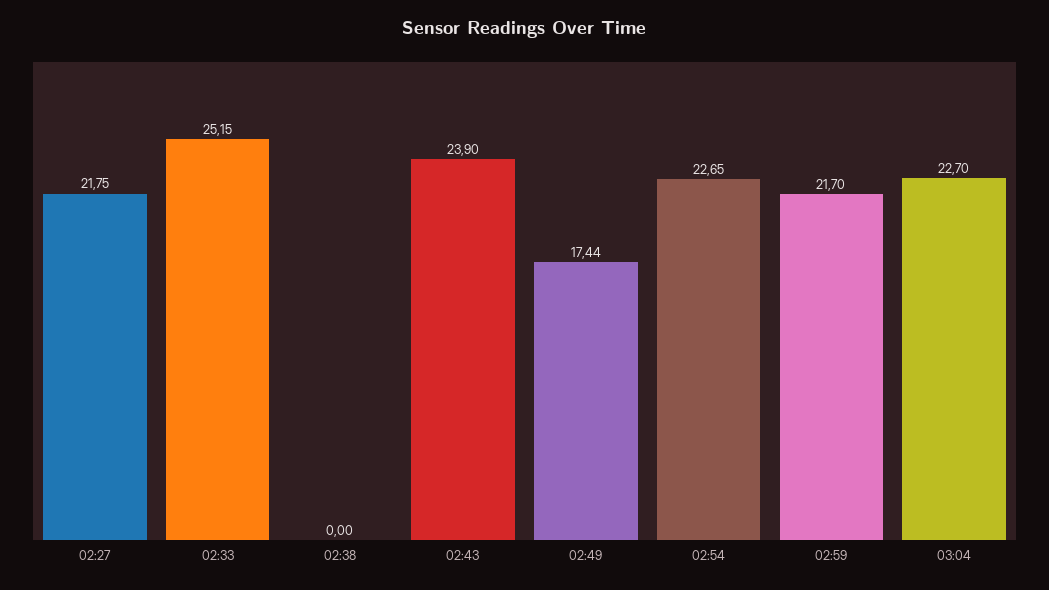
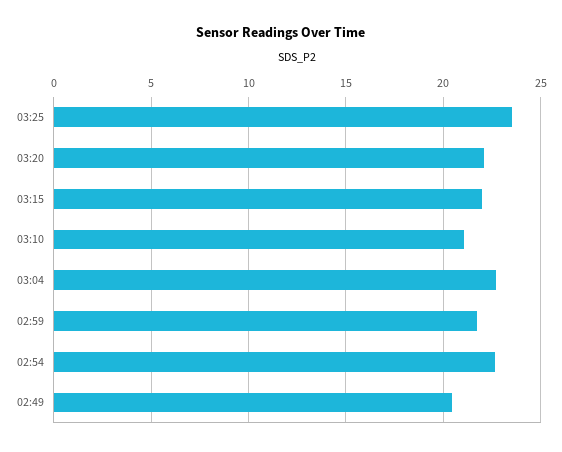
02:27: 21.75 -> none
02:33: 25.15 -> none
02:38: 0 -> none
02:43: 23.9 -> none
02:49: 17.44 -> 20.5
03:25: none -> 23.5
03:20: none -> 22
03:15: none -> 22
03:10: none -> 21

